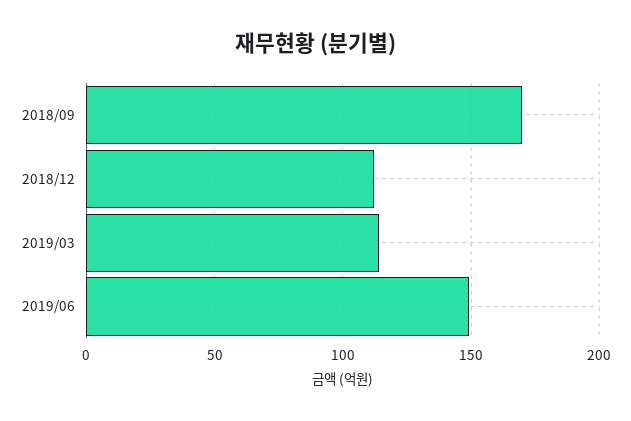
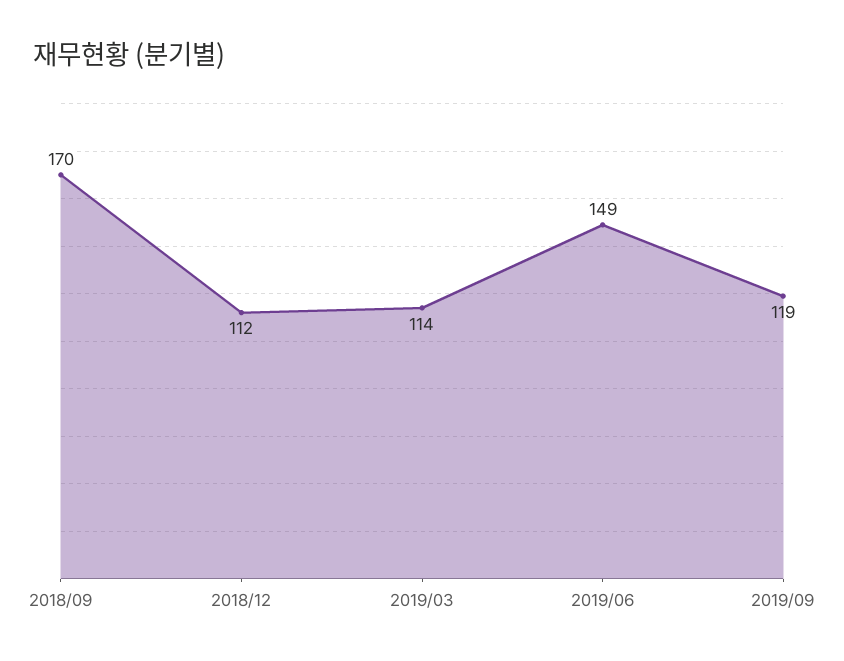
2019/09: none -> 119

